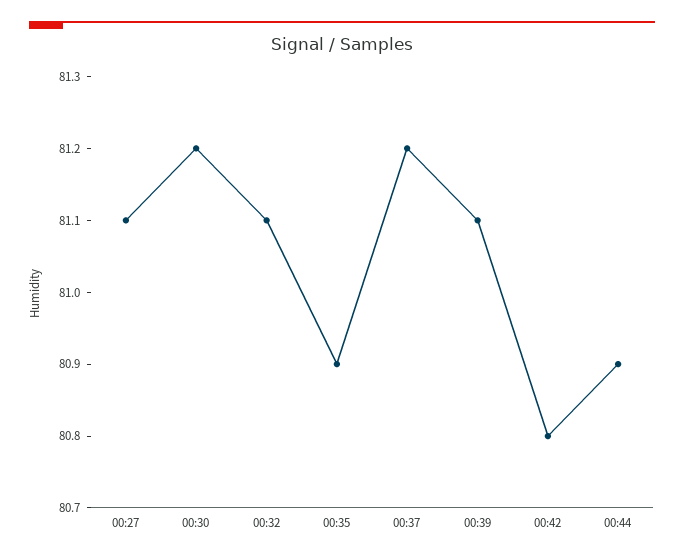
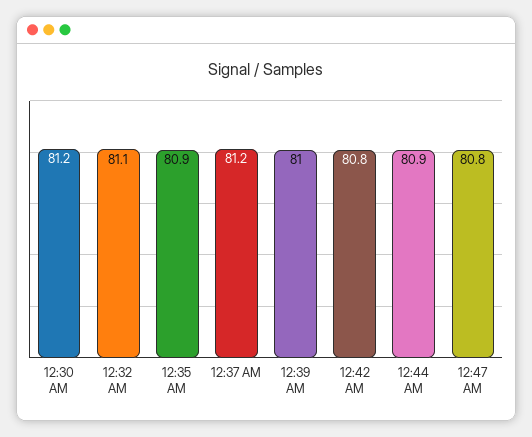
00:27: 81.1 -> none
00:39: 81.1 -> 81
12:47 AM: none -> 80.8

